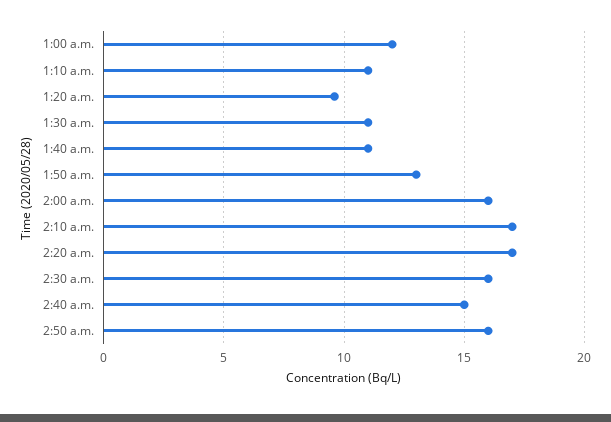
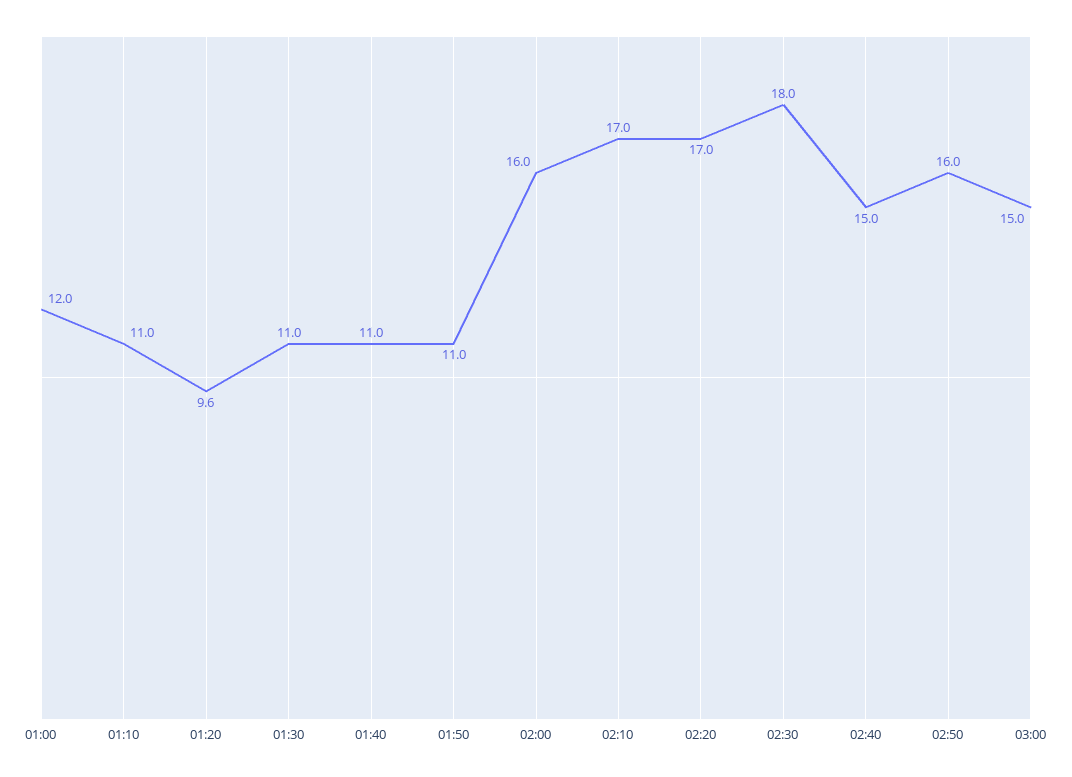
1:50 a.m.: 13 -> 11
2:30 a.m.: 16 -> 18
03:00: none -> 15

